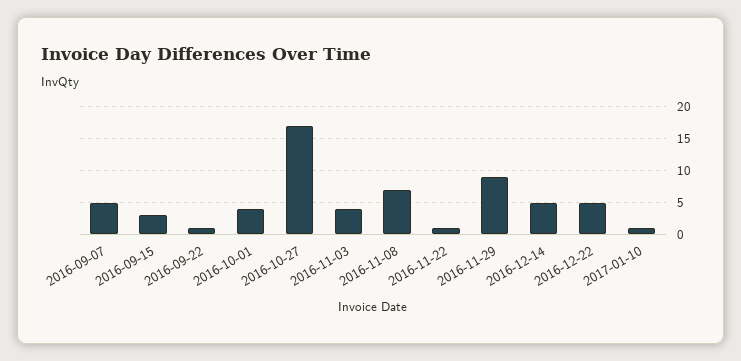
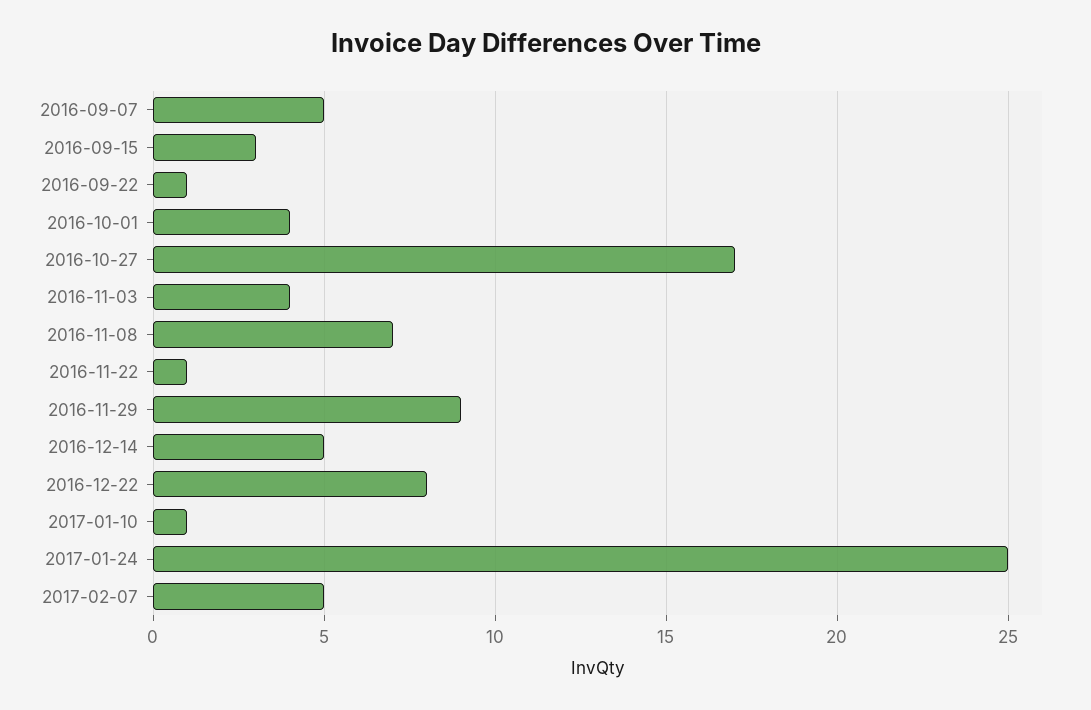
2016-12-22: 5 -> 8
2017-01-24: none -> 25
2017-02-07: none -> 5

